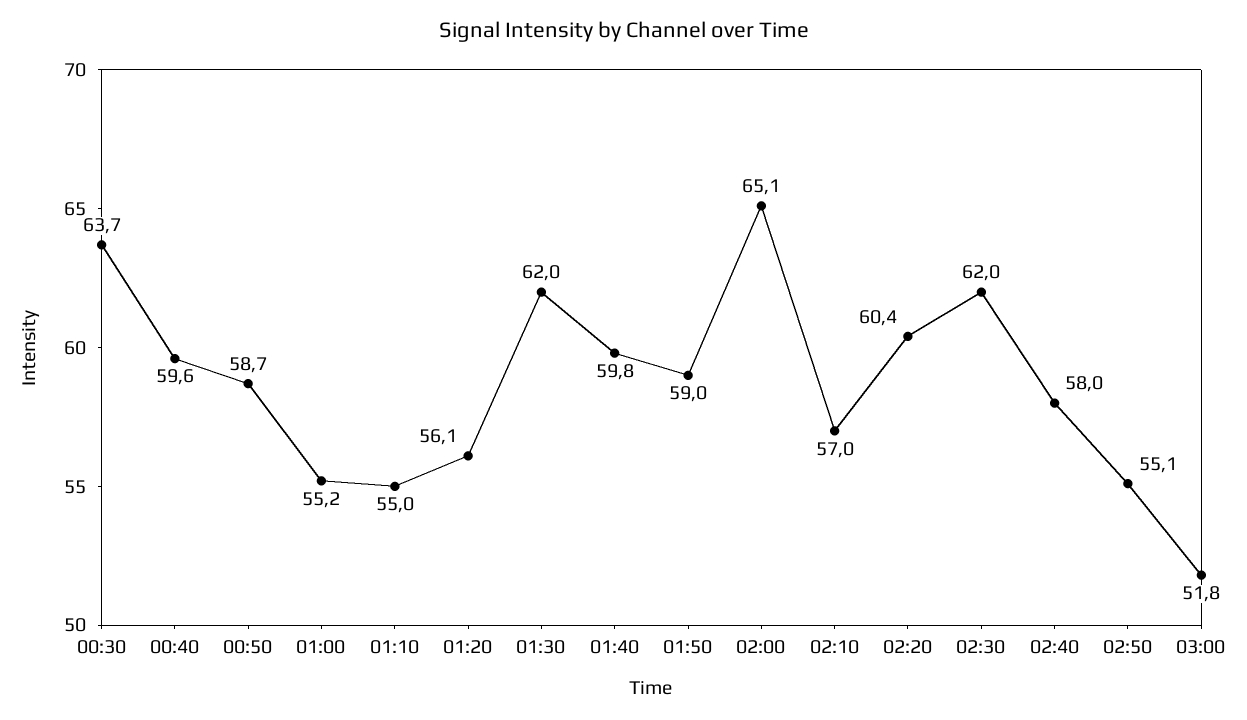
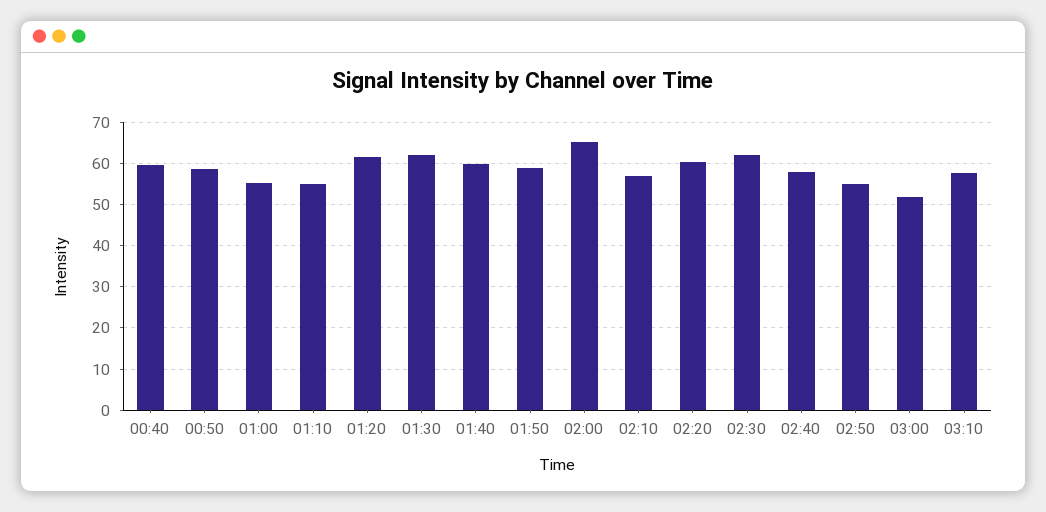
00:30: 63.7 -> none
01:20: 56.1 -> 62
03:10: none -> 58

